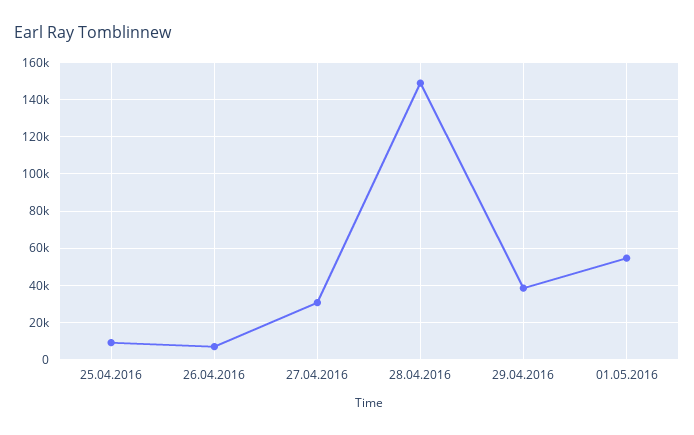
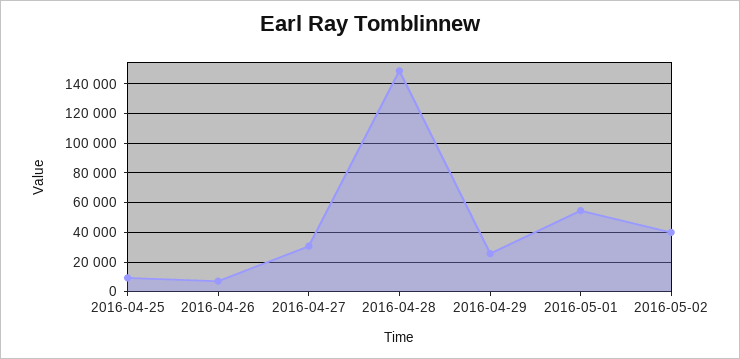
29.04.2016: 40000 -> 25000
2016-05-02: none -> 40000

